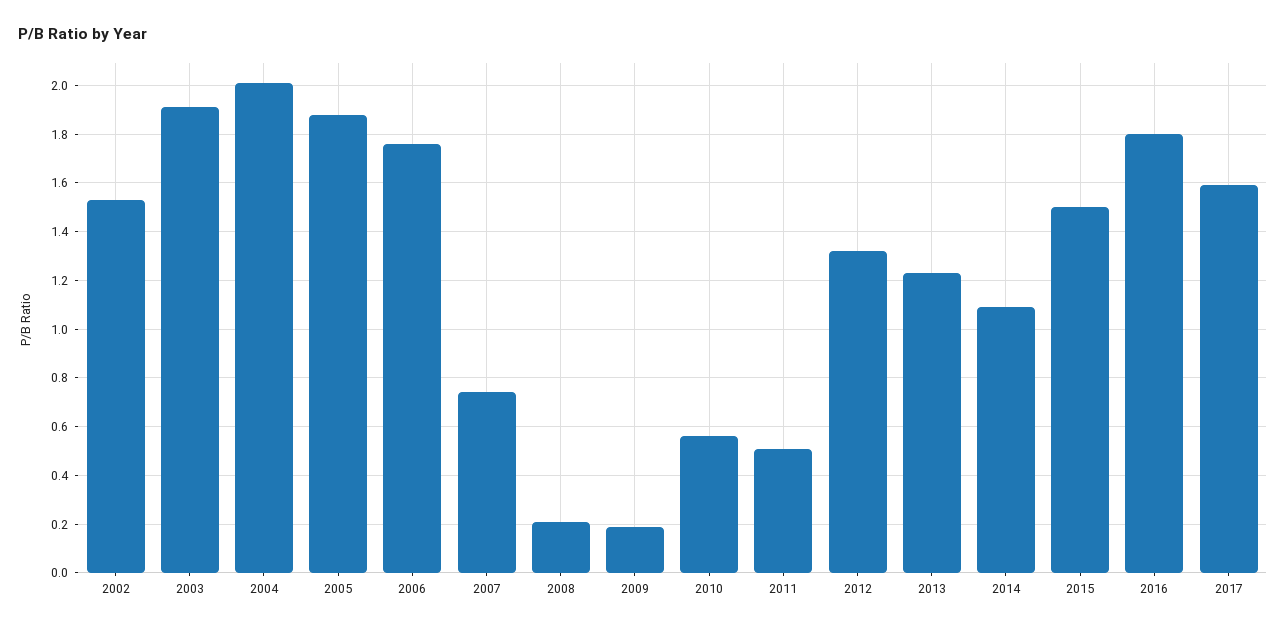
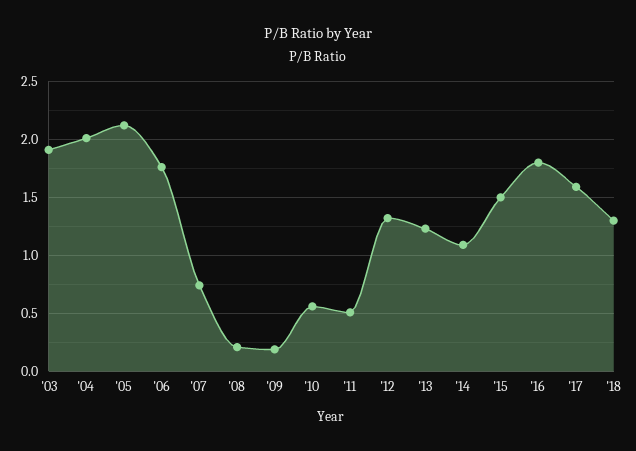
2002: 1.525 -> none
2005: 1.875 -> 2.1
'18: none -> 1.3

